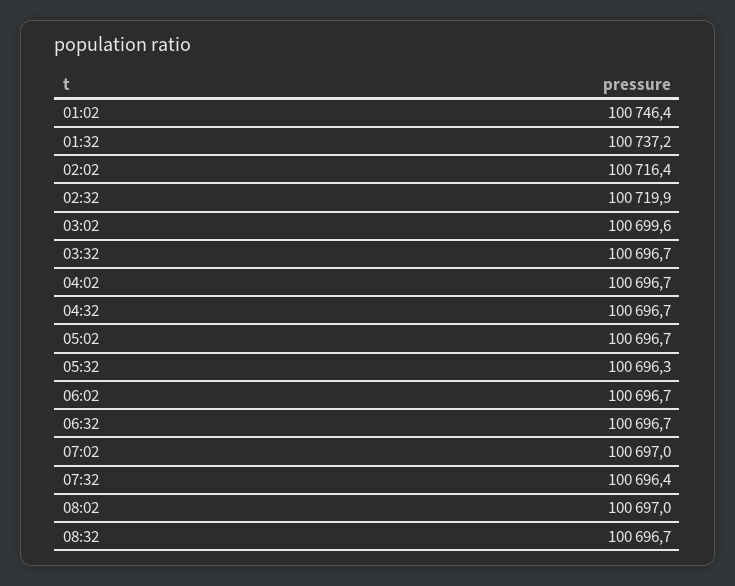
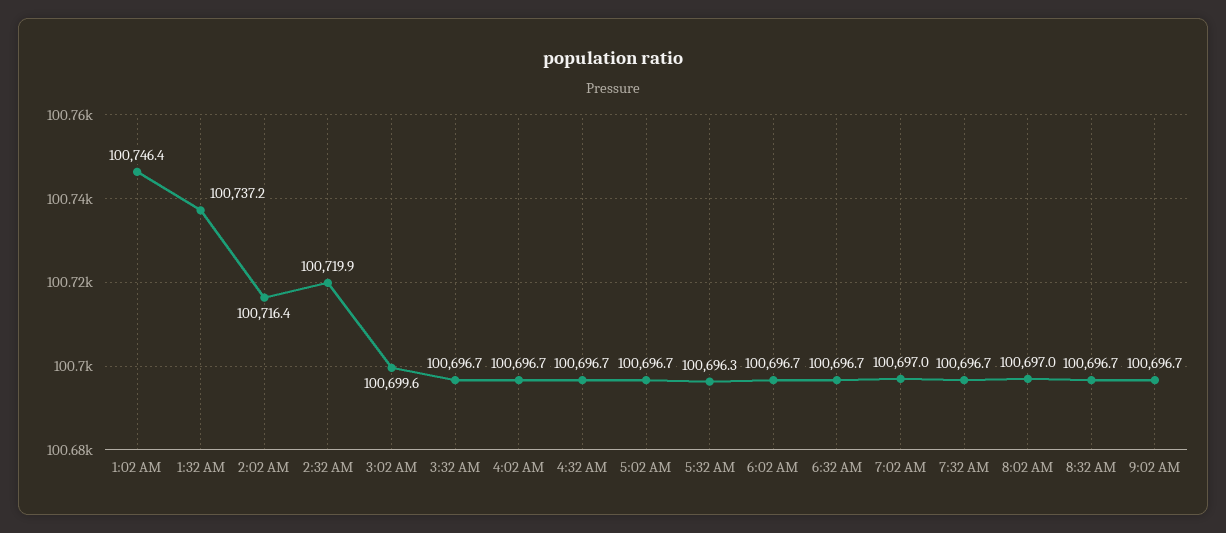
07:32: 100696.4 -> 100696.7
9:02 AM: none -> 100696.7

